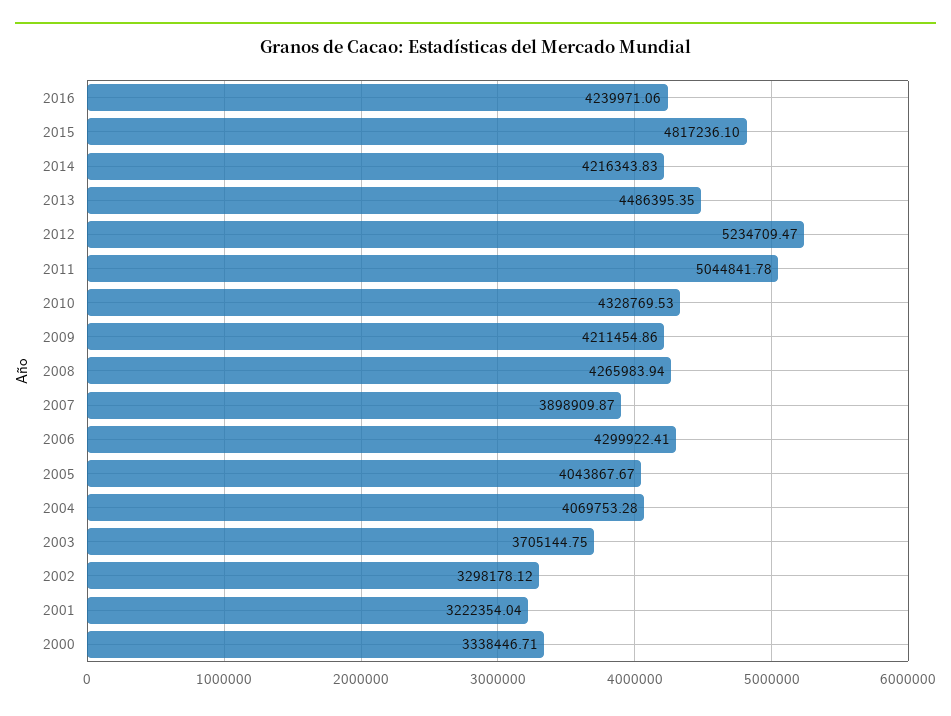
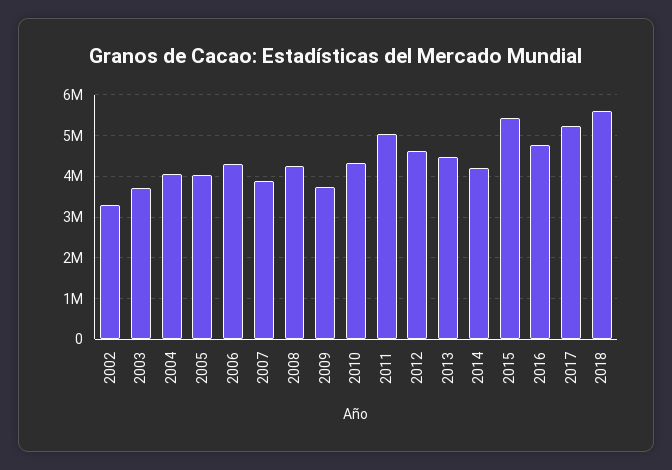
2016: 4239971.06 -> 4800000
2015: 4817236.1 -> 5400000
2012: 5234709.47 -> 4600000
2009: 4211454.86 -> 3800000
2001: 3222354.04 -> none
2000: 3338446.71 -> none
2017: none -> 5200000
2018: none -> 5600000

